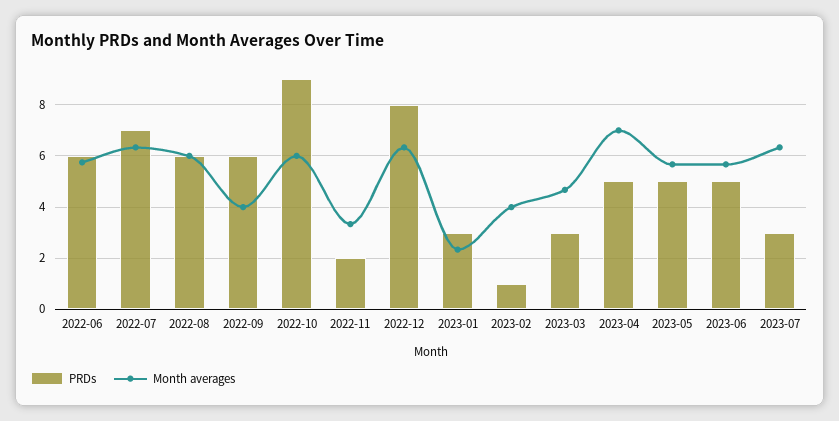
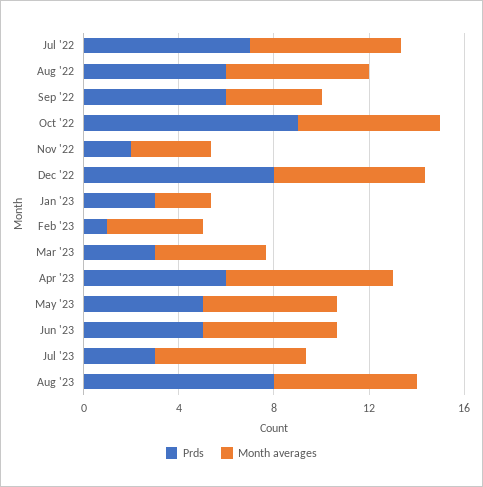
PRDs, 2022-06: 6 -> none
Month averages, 2022-06: 5.75 -> none
PRDs, 2023-04: 5 -> 6
PRDs, Aug '23: none -> 8
Month averages, Aug '23: none -> 6

